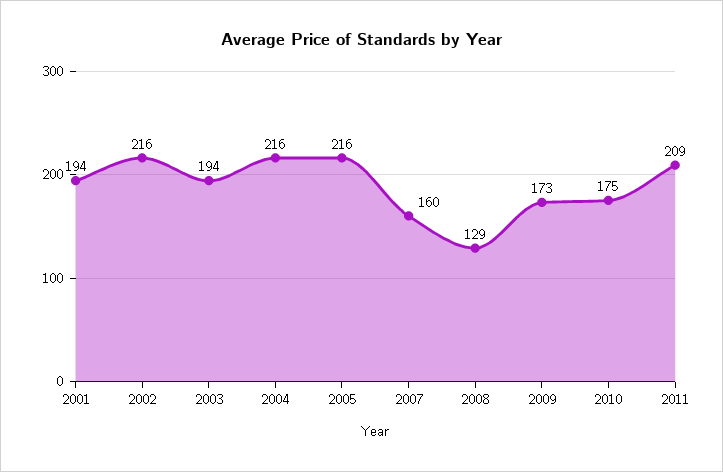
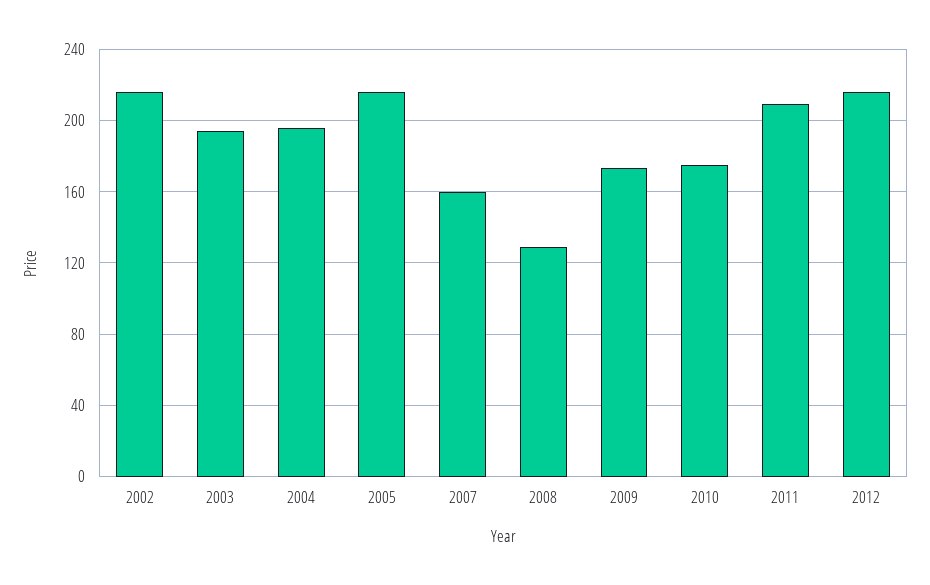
2001: 194 -> none
2004: 216 -> 195
2012: none -> 215

